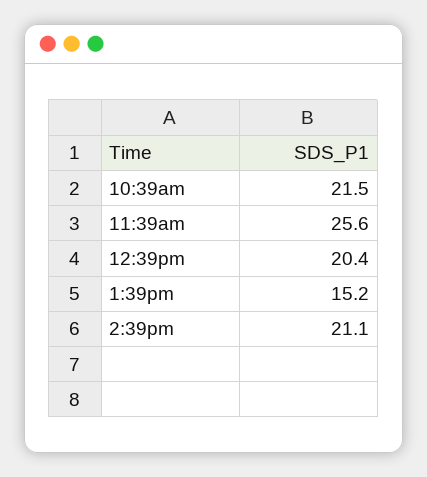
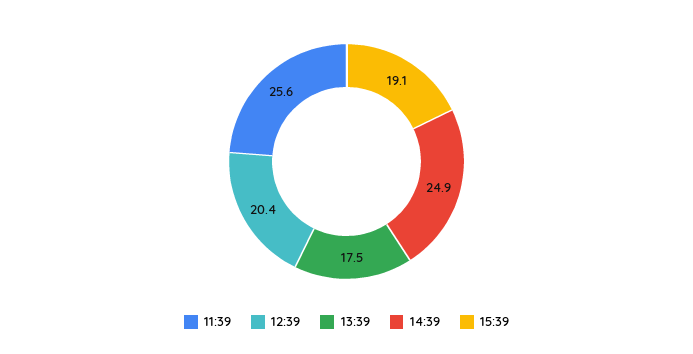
10:39am: 21.5 -> none
1:39pm: 15.2 -> 17.5
2:39pm: 21.1 -> 24.9
15:39: none -> 19.1

